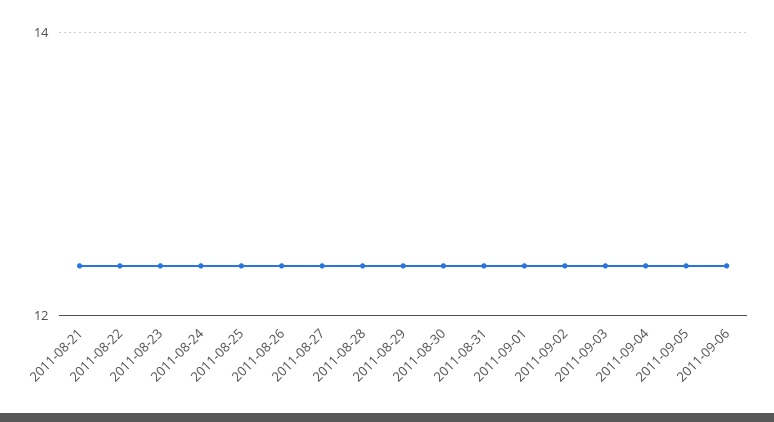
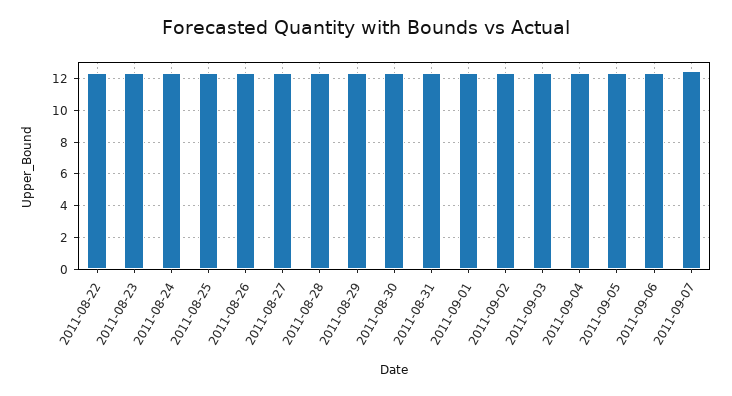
2011-08-21: 12.4 -> none
2011-09-07: none -> 12.5

